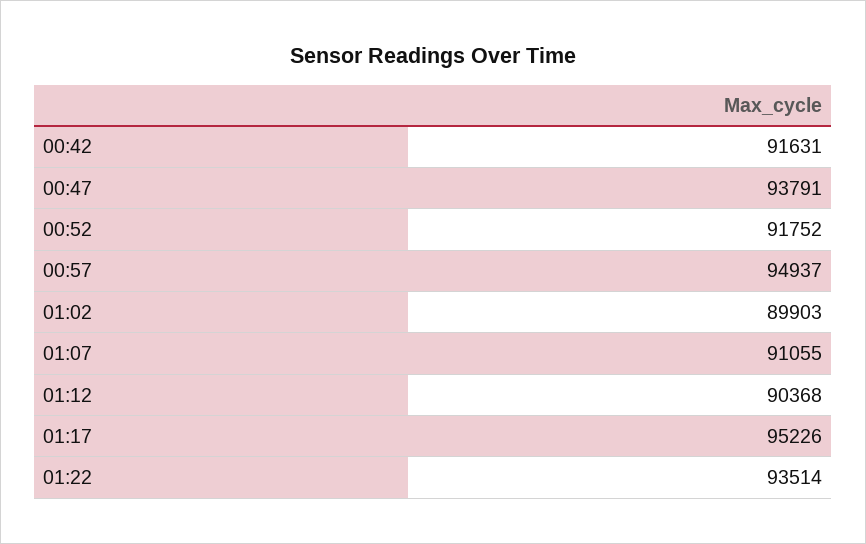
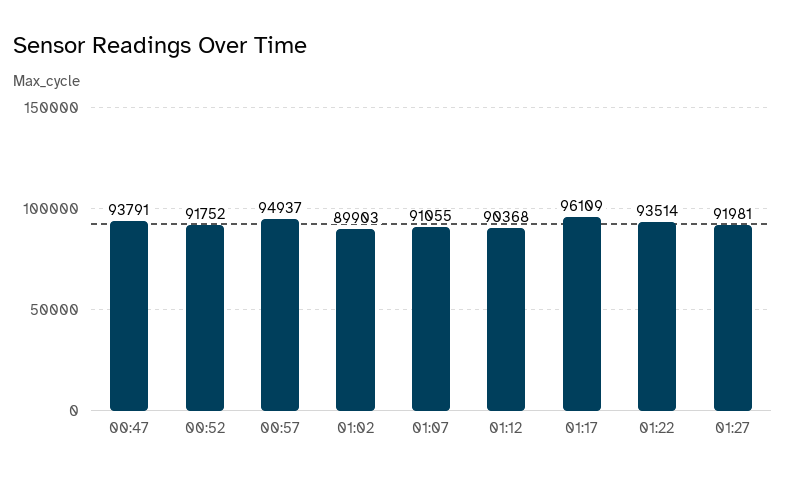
00:42: 91631 -> none
01:17: 95226 -> 96109
01:27: none -> 91981

